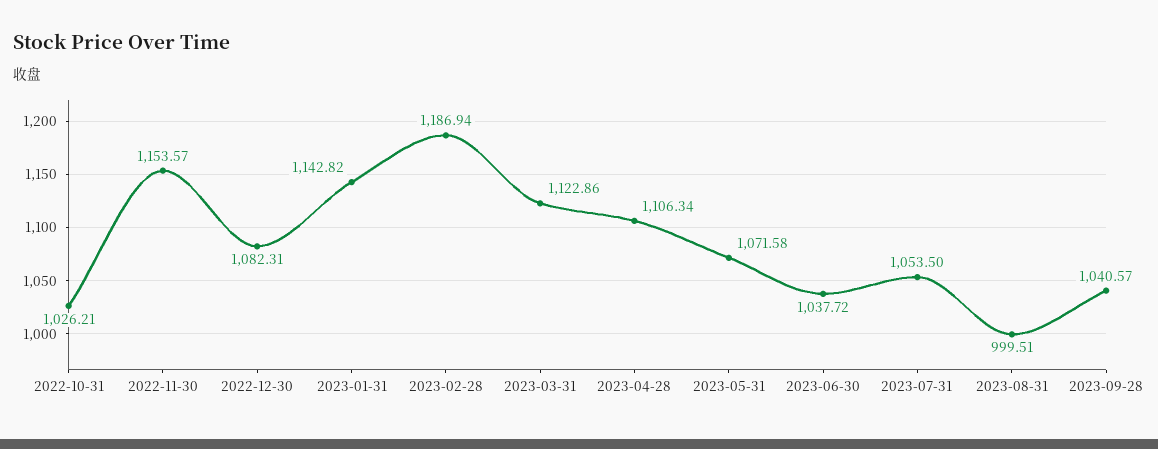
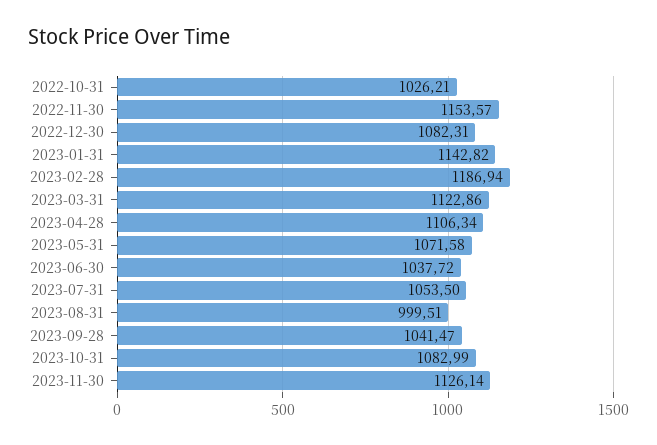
2023-09-28: 1040.57 -> 1041.47
2023-10-31: none -> 1082.99
2023-11-30: none -> 1126.14

